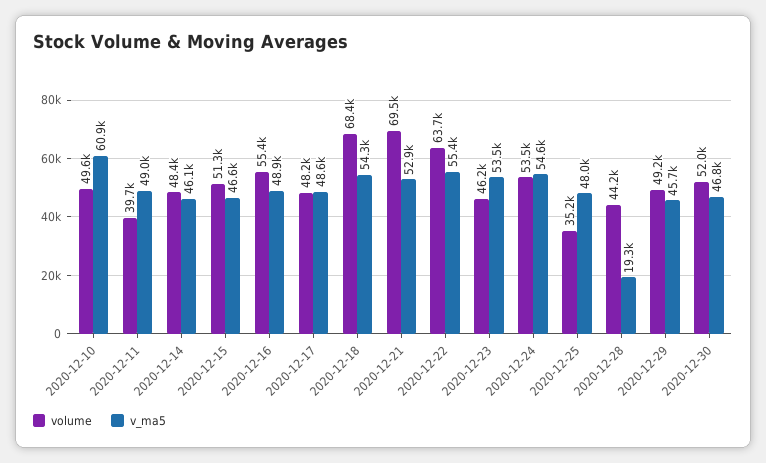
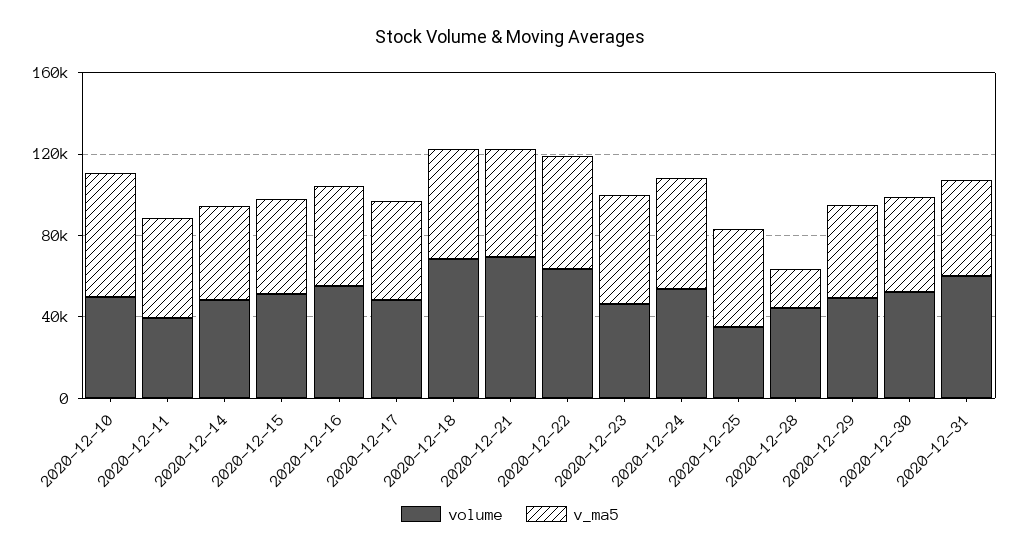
volume, 2020-12-31: none -> 60000
v_ma5, 2020-12-31: none -> 50000

